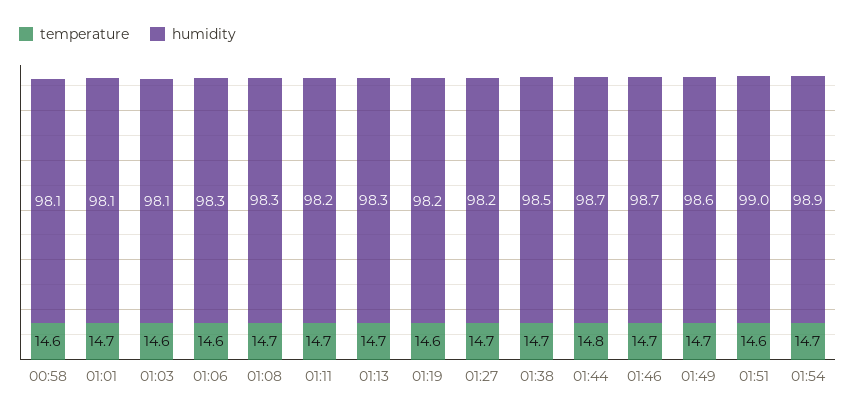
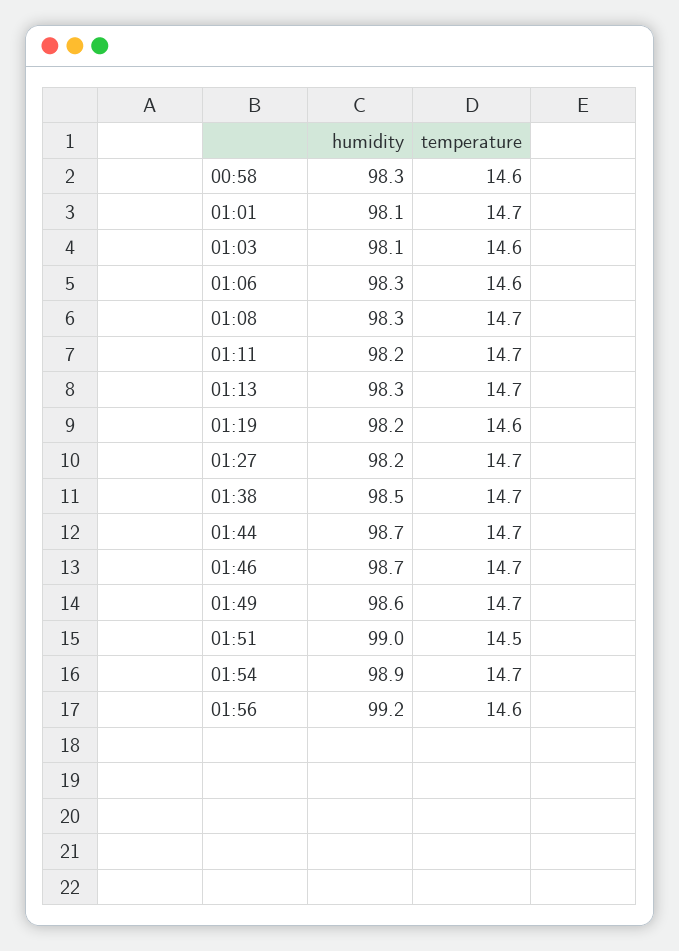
humidity, 00:58: 98.1 -> 98.3
temperature, 01:44: 14.8 -> 14.7
temperature, 01:51: 14.6 -> 14.5
humidity, 01:56: none -> 99.2
temperature, 01:56: none -> 14.6

